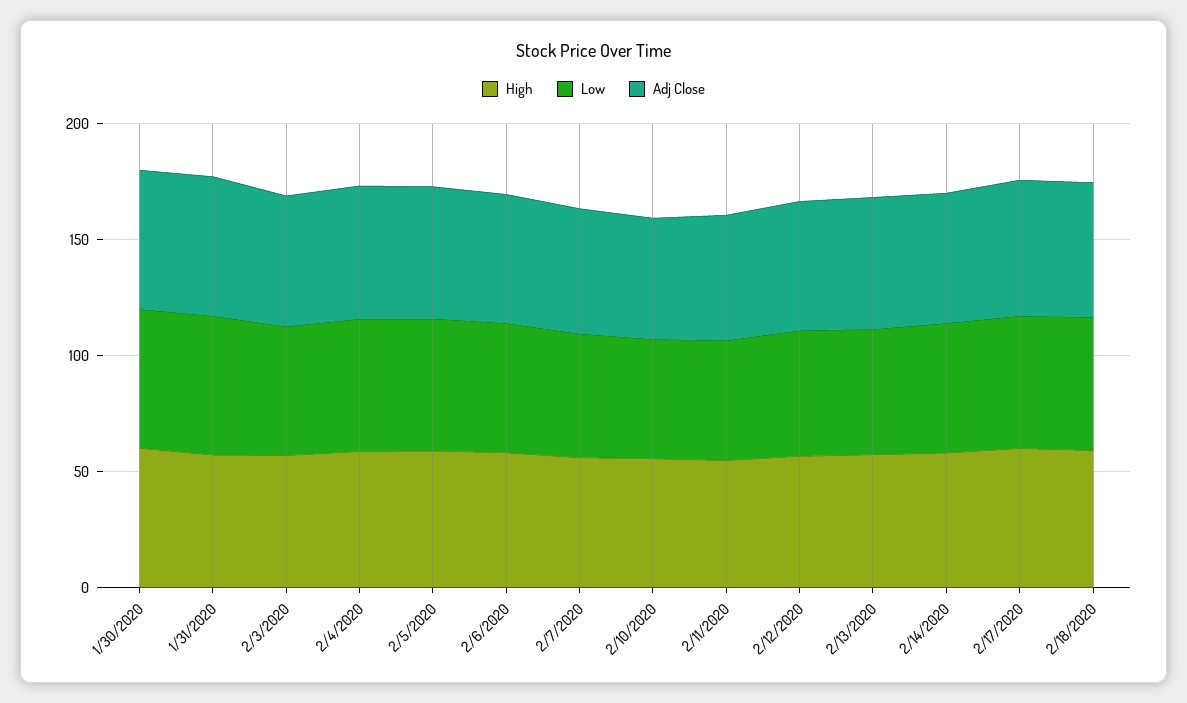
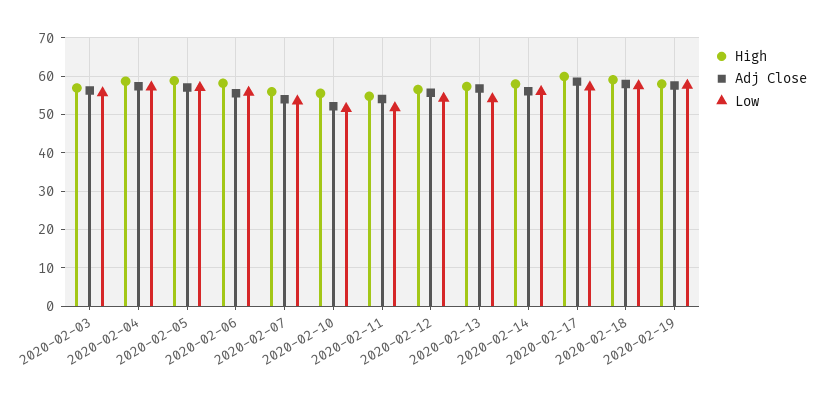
High, 1/30/2020: 60 -> none
Low, 1/30/2020: 60 -> none
Adj Close, 1/30/2020: 60 -> none
High, 1/31/2020: 60 -> none
Low, 1/31/2020: 60 -> none
Adj Close, 1/31/2020: 60 -> none
High, 2020-02-19: none -> 58
Adj Close, 2020-02-19: none -> 58
Low, 2020-02-19: none -> 58

